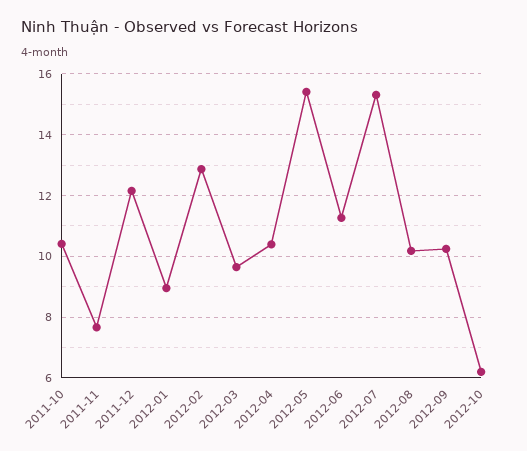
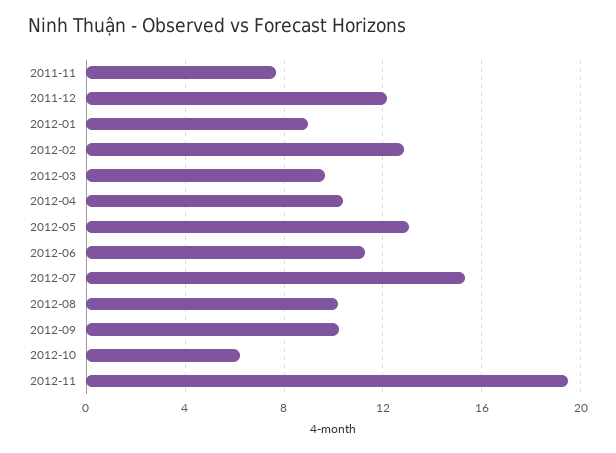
2011-10: 10.4 -> none
2012-05: 15.4 -> 13
2012-11: none -> 19.5

